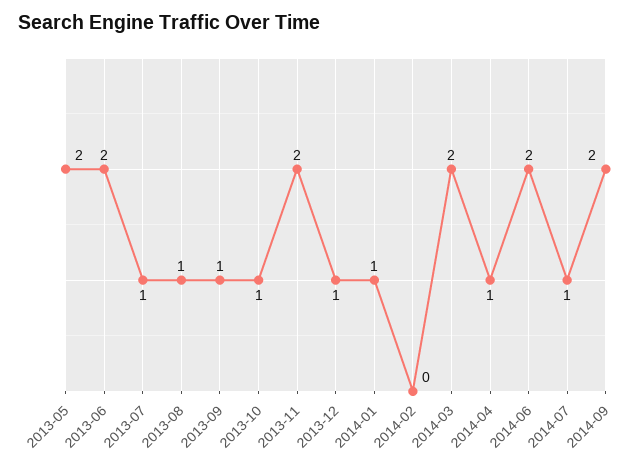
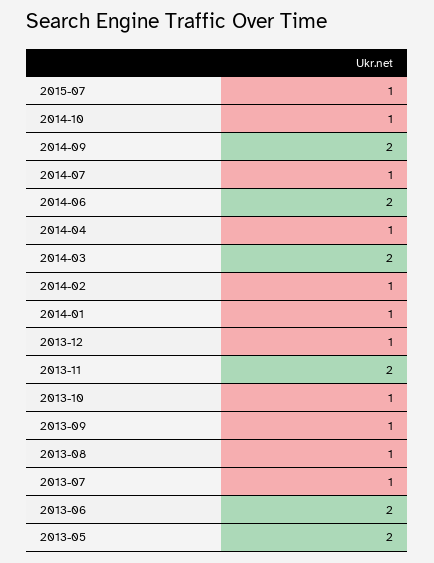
2014-02: 0 -> 1
2015-07: none -> 1
2014-10: none -> 1

